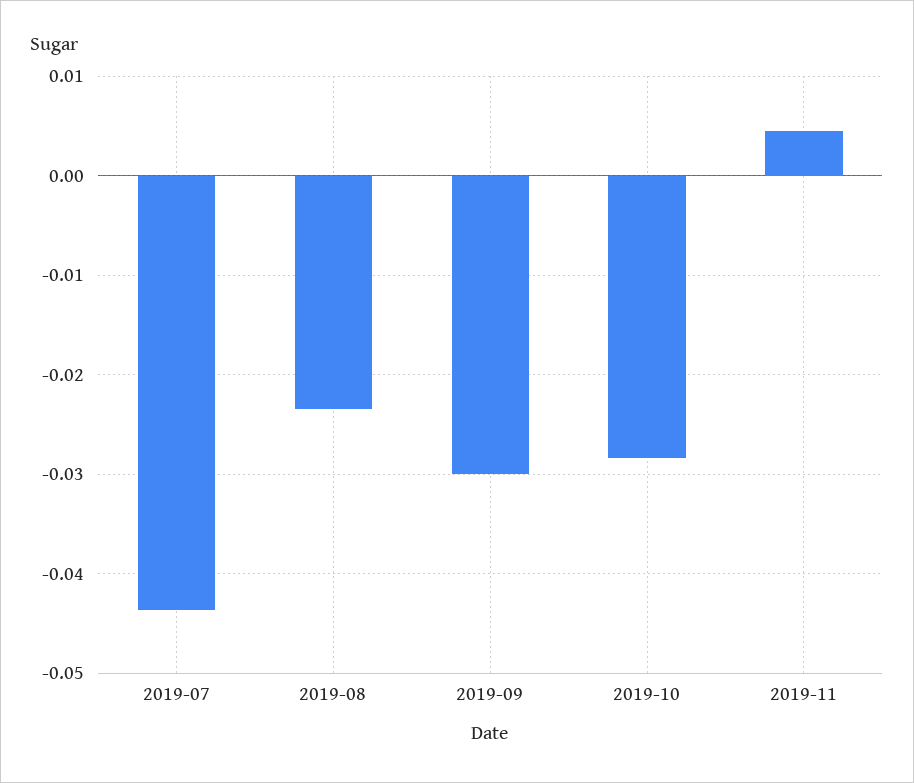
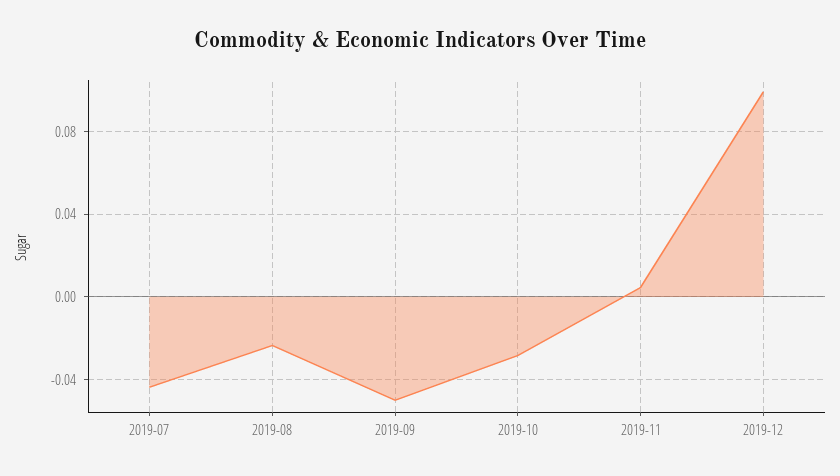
2019-09: -0.03 -> -0.05
2019-12: none -> 0.1

